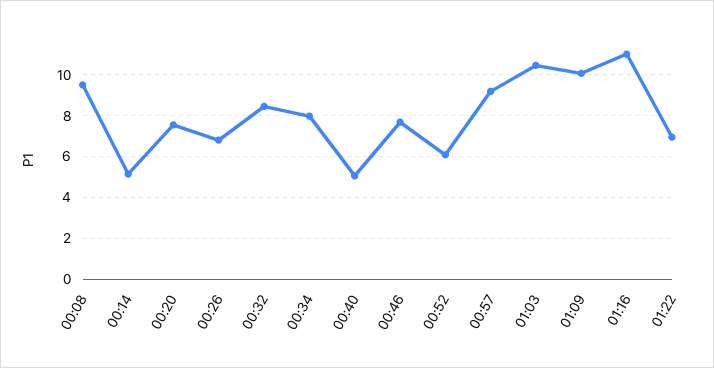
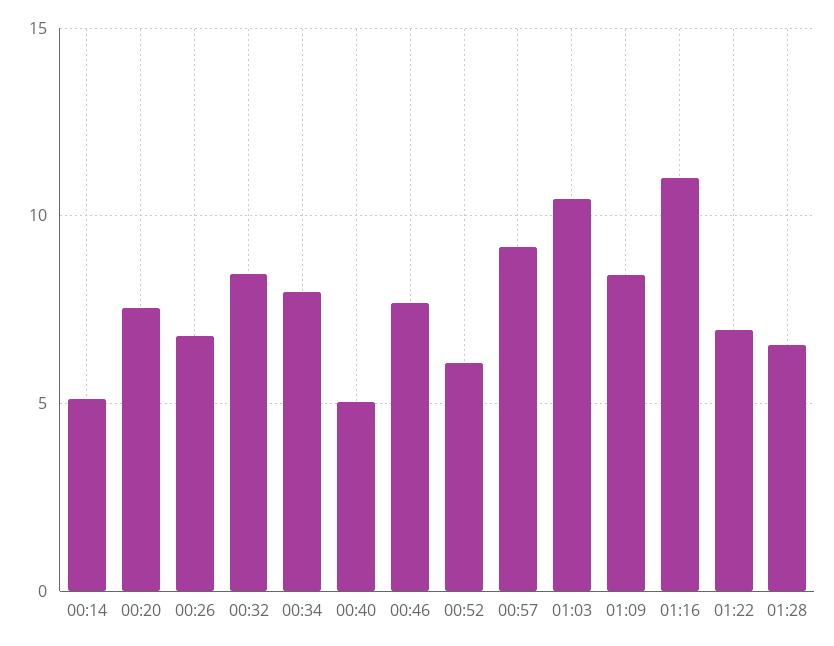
00:08: 9.5 -> none
01:09: 10 -> 8.5
01:28: none -> 6.5

